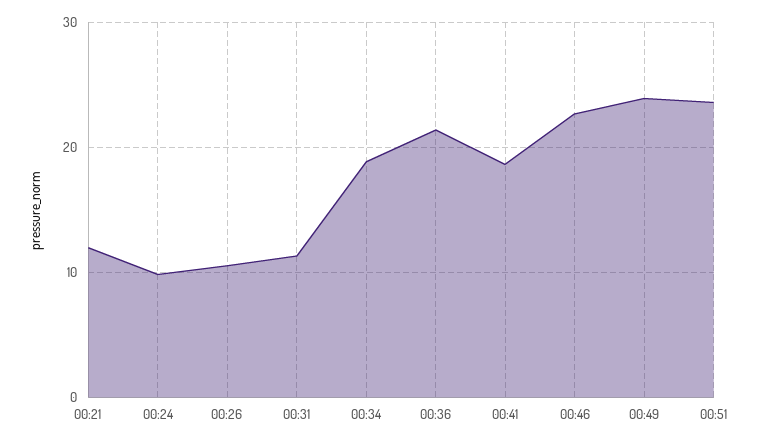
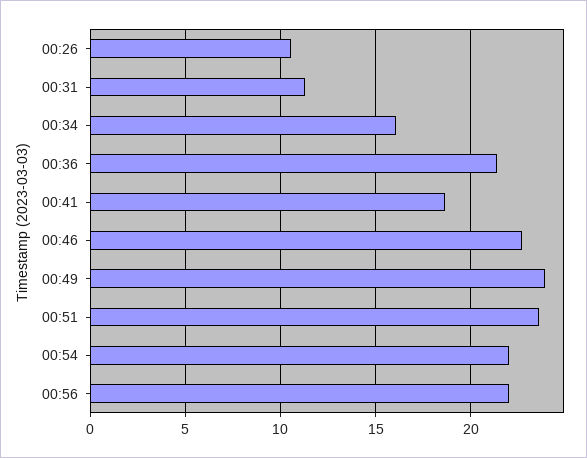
00:21: 12 -> none
00:24: 10 -> none
00:34: 19 -> 16
00:54: none -> 22
00:56: none -> 22

